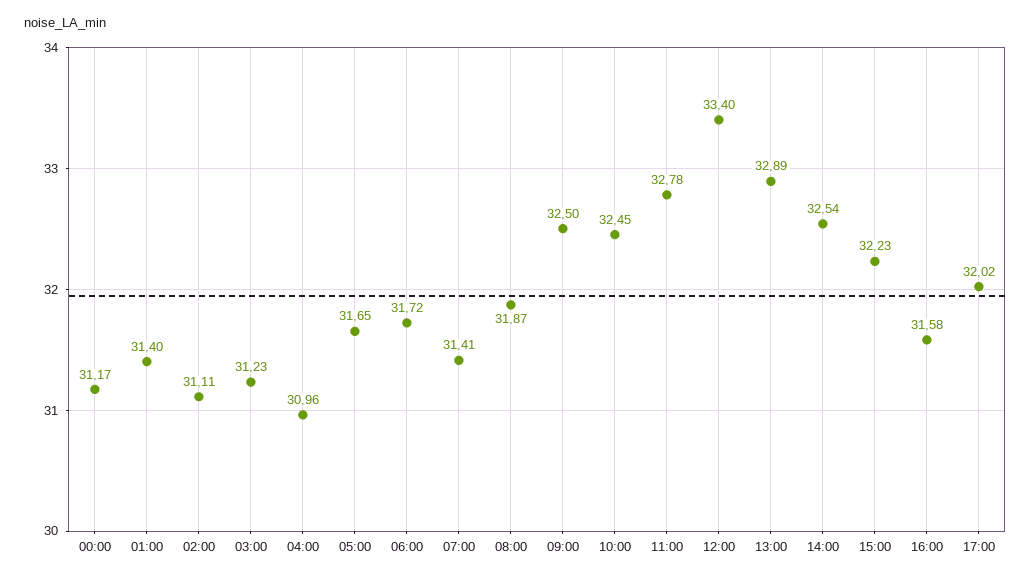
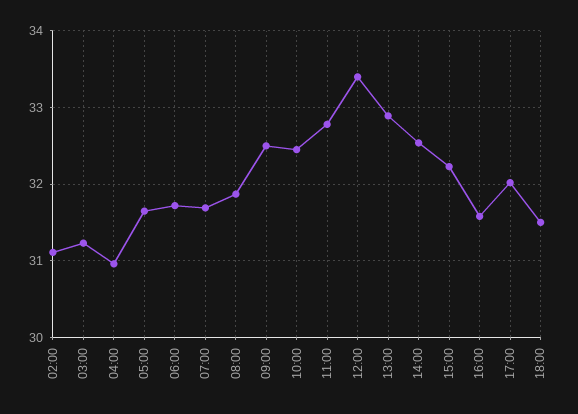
00:00: 31.17 -> none
01:00: 31.4 -> none
07:00: 31.41 -> 31.7
18:00: none -> 31.5

